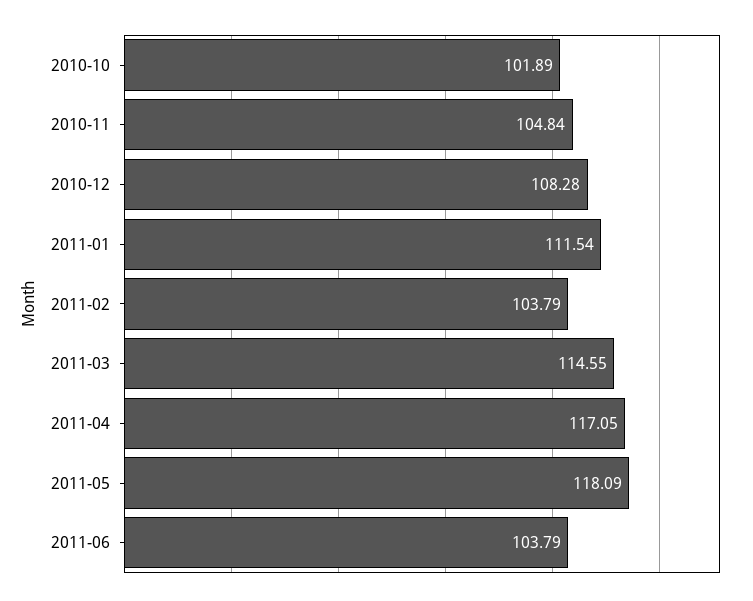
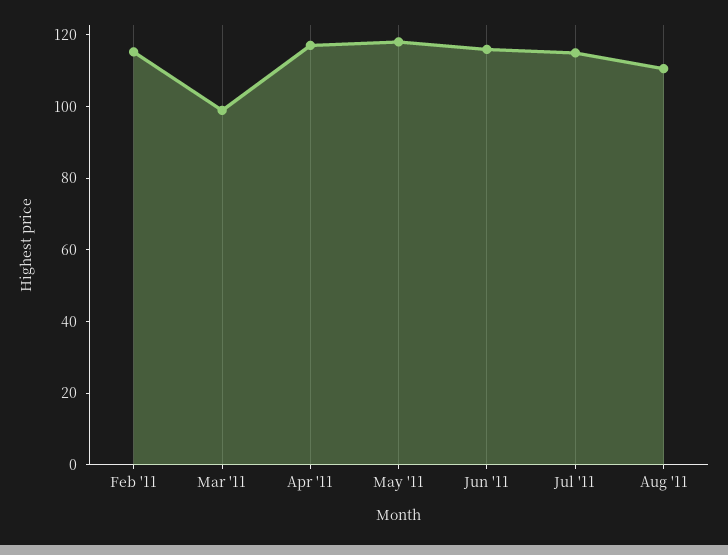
2010-10: 101.89 -> none
2010-11: 104.84 -> none
2010-12: 108.28 -> none
2011-01: 111.54 -> none
2011-02: 103.79 -> 115
2011-03: 114.55 -> 100
2011-06: 103.79 -> 115
Jul '11: none -> 115
Aug '11: none -> 110

